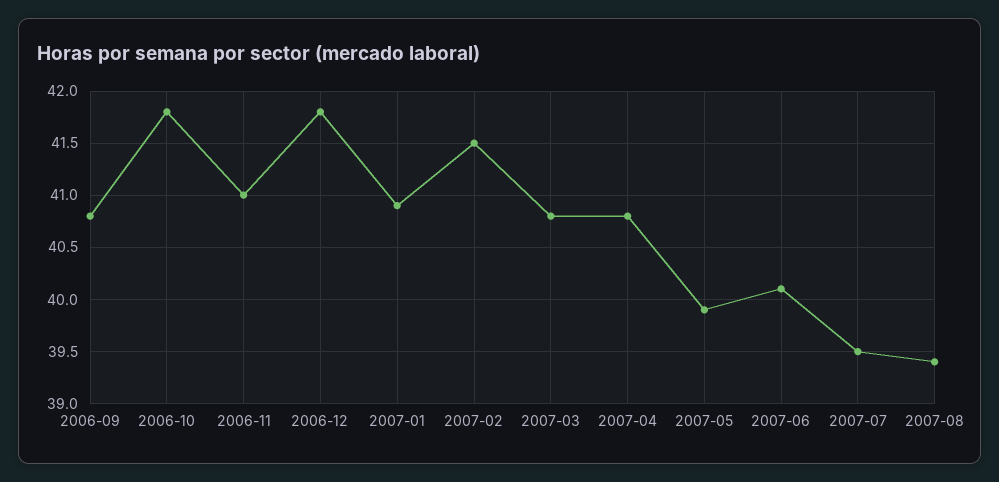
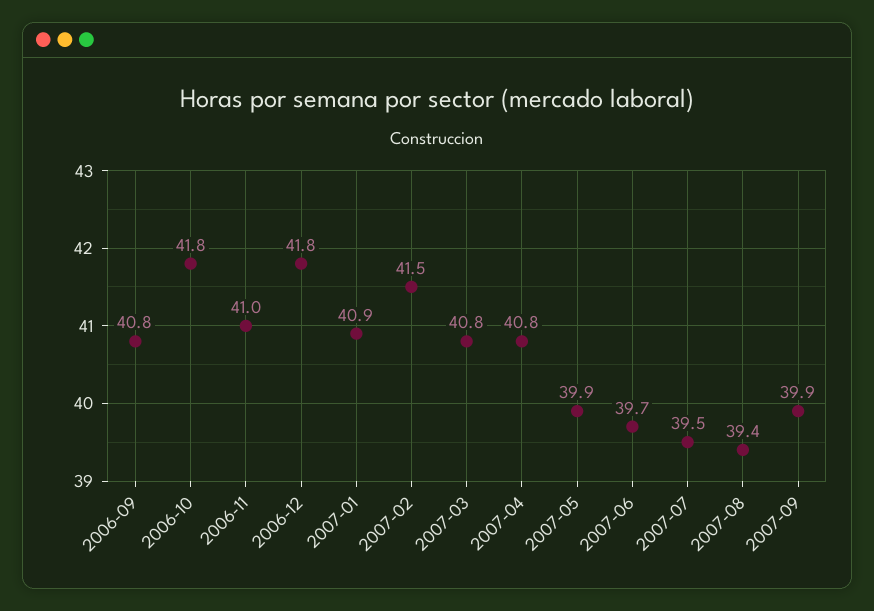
2007-06: 40.1 -> 39.7
2007-09: none -> 39.9

